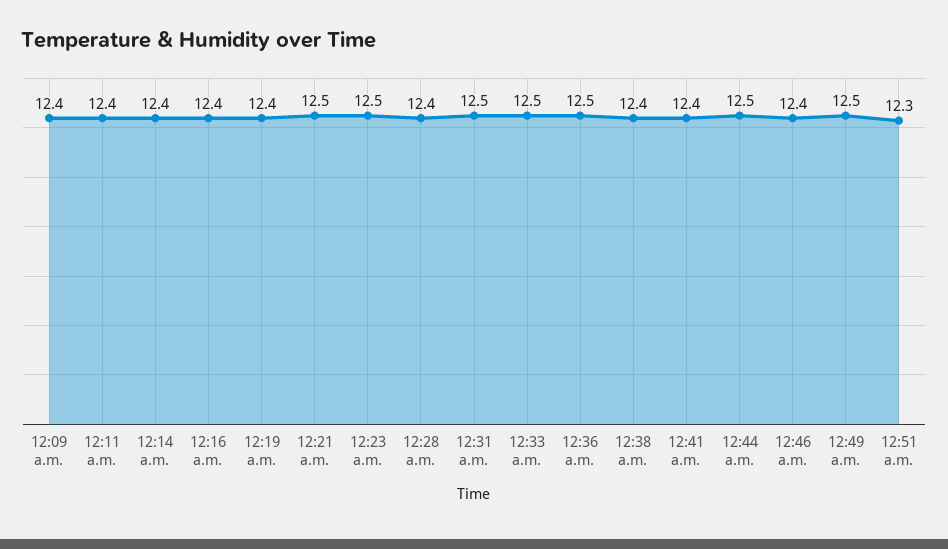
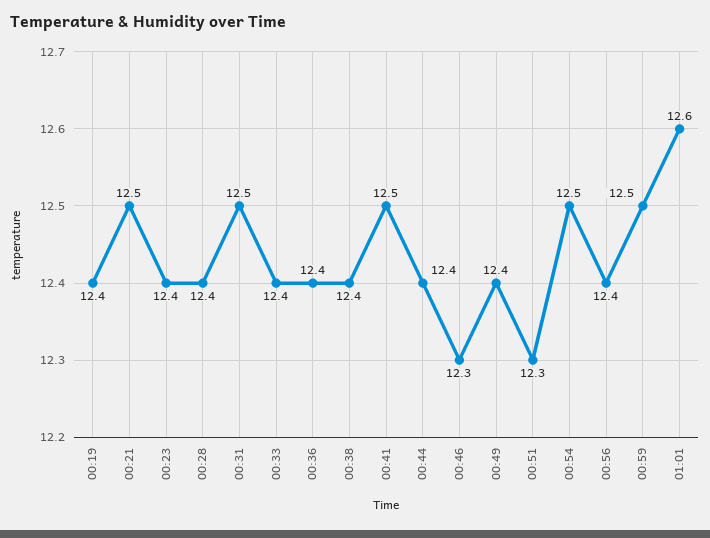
12:09 a.m.: 12.4 -> none
12:11 a.m.: 12.4 -> none
12:14 a.m.: 12.4 -> none
12:16 a.m.: 12.4 -> none
12:23 a.m.: 12.5 -> 12.4
12:33 a.m.: 12.5 -> 12.4
12:36 a.m.: 12.5 -> 12.4
12:41 a.m.: 12.4 -> 12.5
12:44 a.m.: 12.5 -> 12.4
12:46 a.m.: 12.4 -> 12.3
12:49 a.m.: 12.5 -> 12.4
00:54: none -> 12.5
00:56: none -> 12.4
00:59: none -> 12.5
01:01: none -> 12.6

